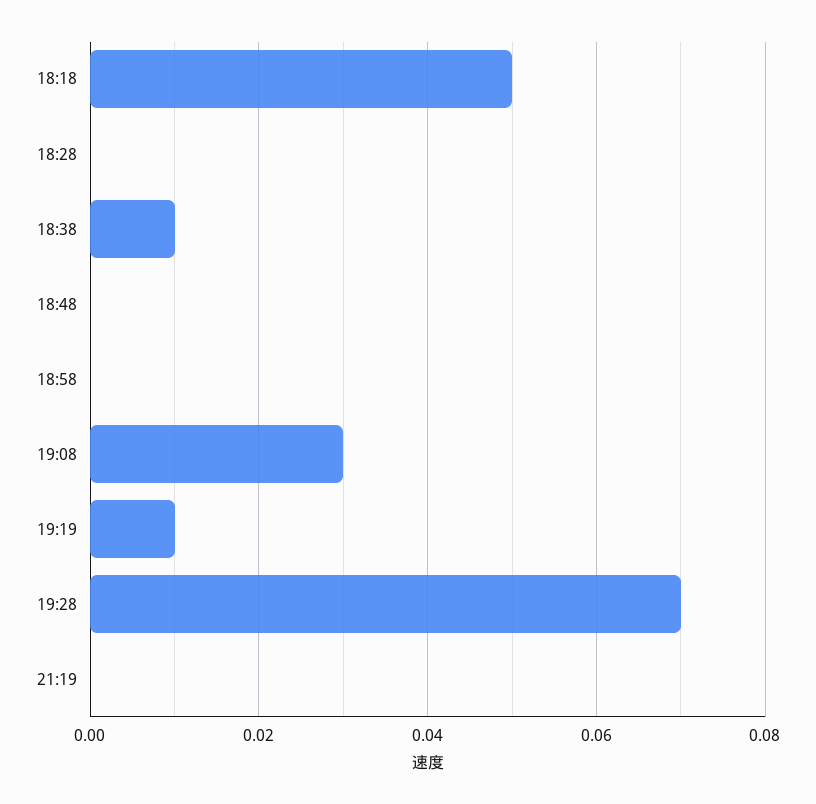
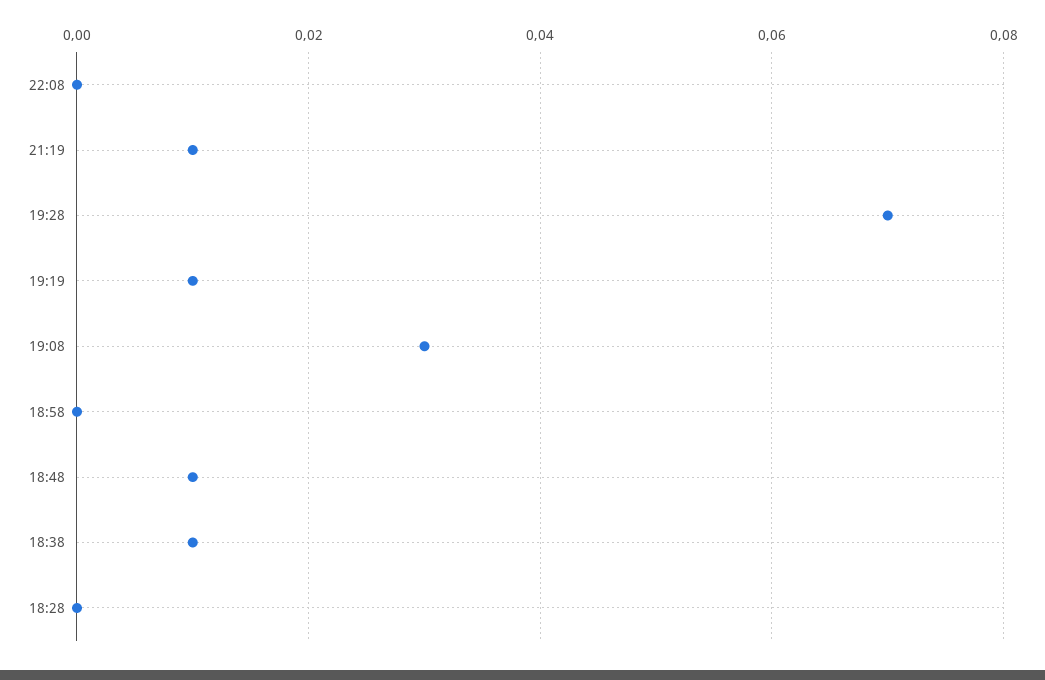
18:18: 0.05 -> none
18:48: 0 -> 0.01
21:19: 0 -> 0.01
22:08: none -> 0

